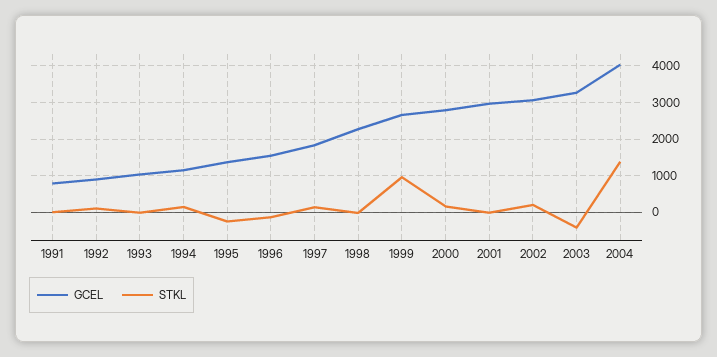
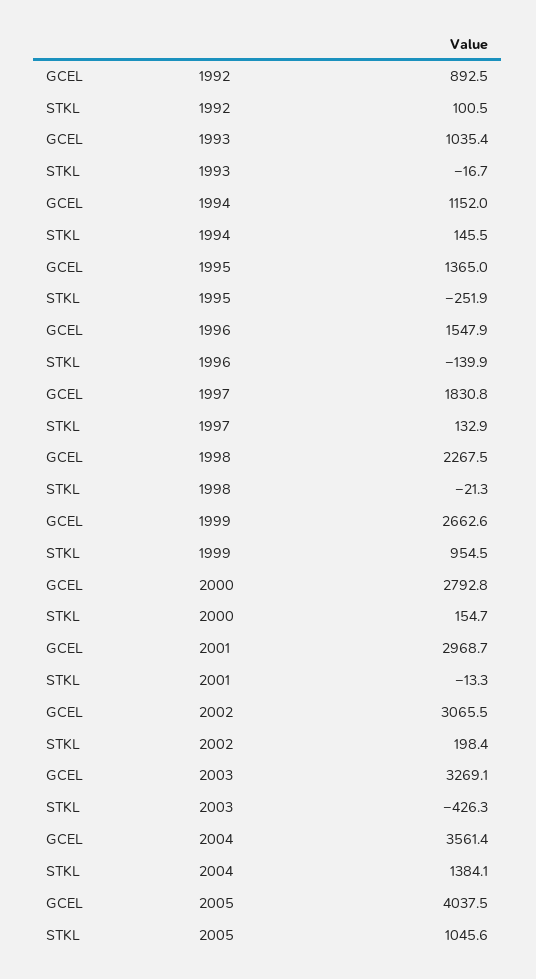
GCEL, 1991: 800 -> none
STKL, 1991: 0 -> none
GCEL, 2004: 4000 -> 3561.4
GCEL, 2005: none -> 4037.5
STKL, 2005: none -> 1045.6

